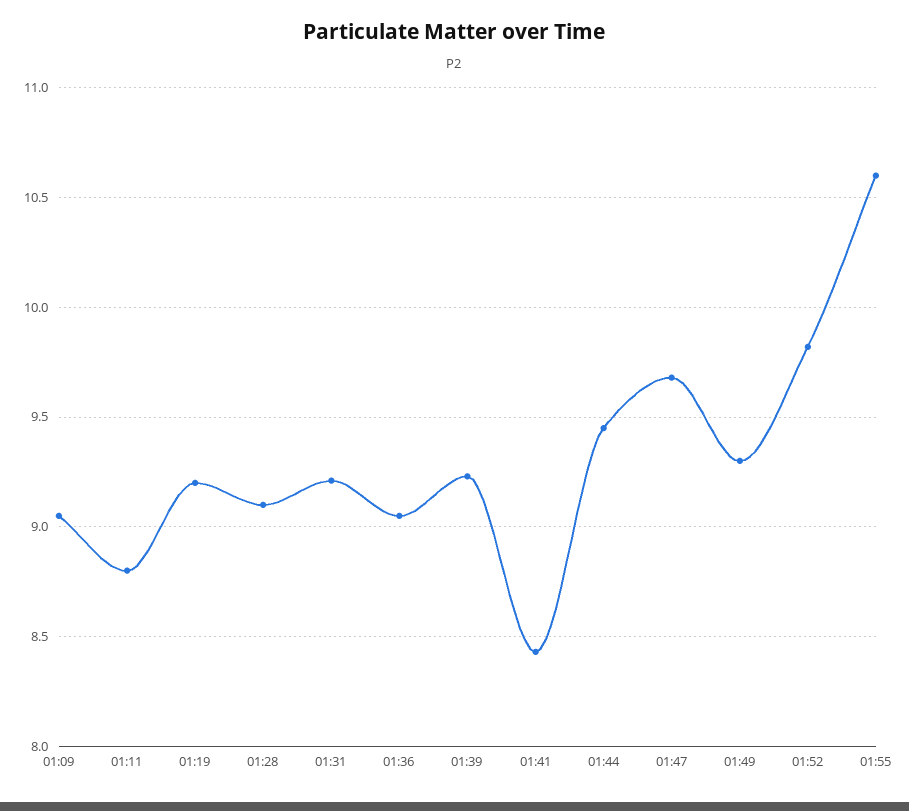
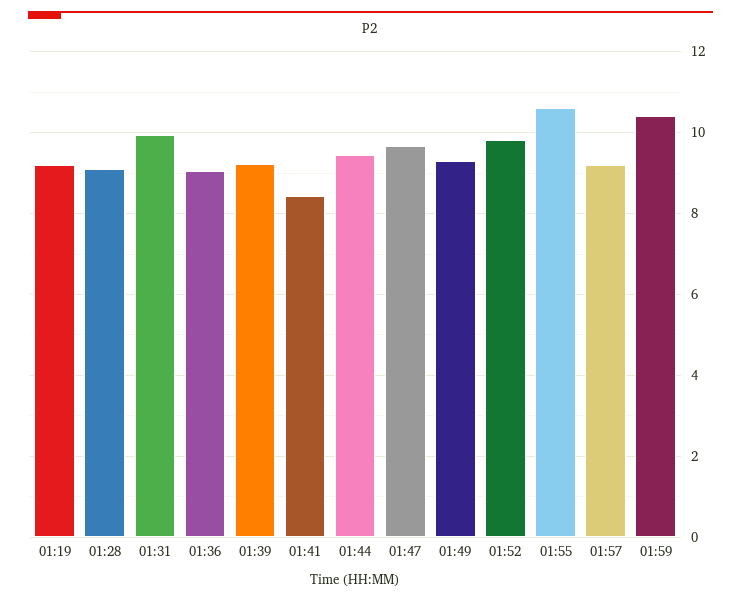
01:09: 9.05 -> none
01:11: 8.8 -> none
01:31: 9.2 -> 10
01:57: none -> 9.2
01:59: none -> 10.4

